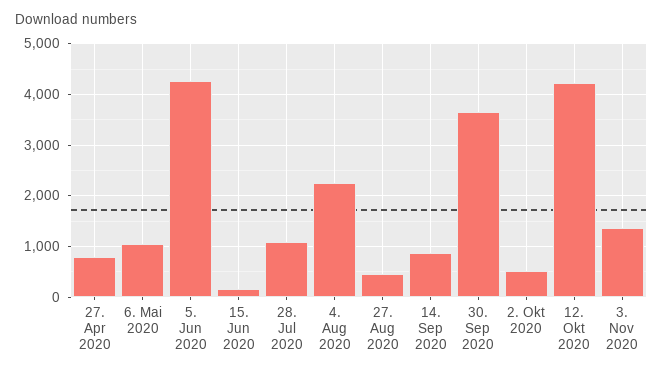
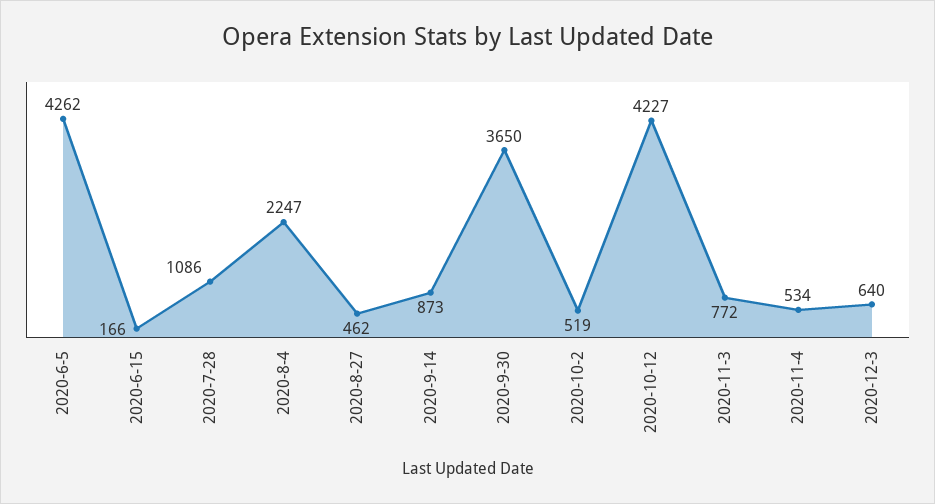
27. Apr 2020: 800 -> none
6. Mai 2020: 1000 -> none
3. Nov 2020: 1400 -> 772
2020-11-4: none -> 534
2020-12-3: none -> 640

